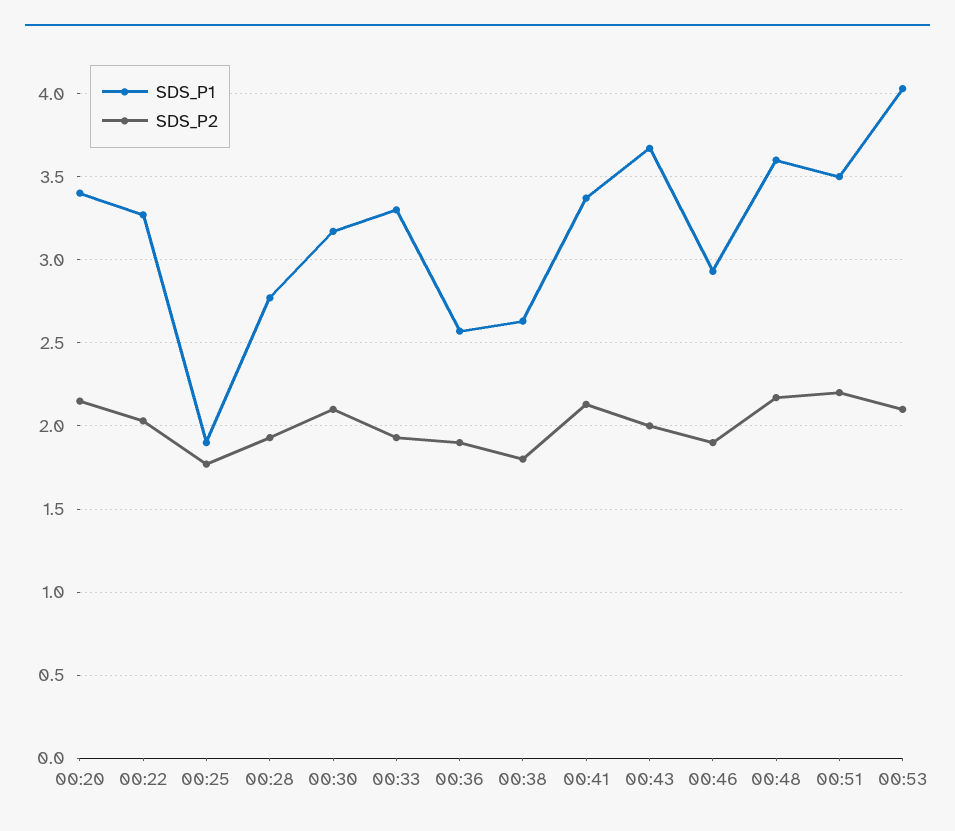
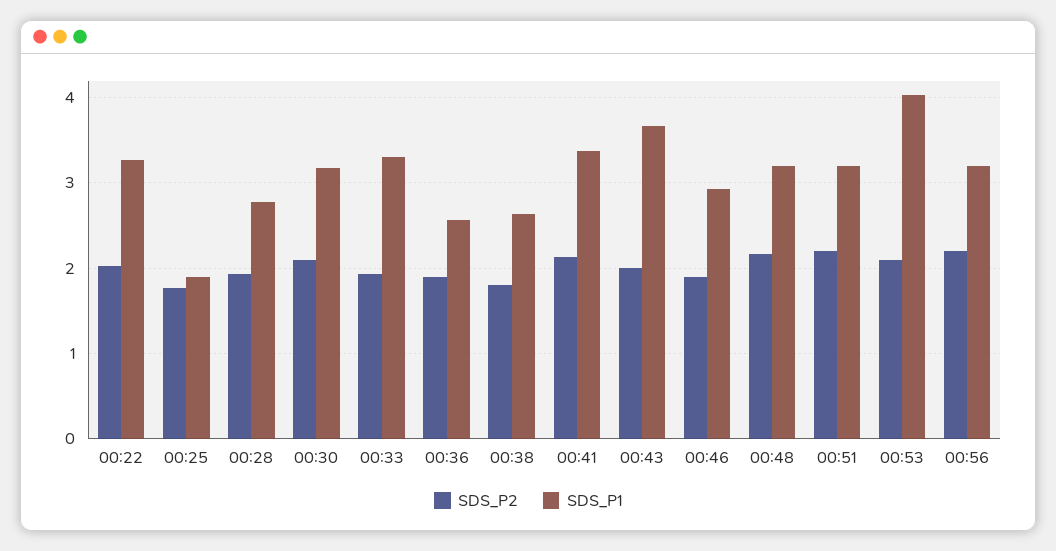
SDS_P1, 00:20: 3.4 -> none
SDS_P2, 00:20: 2.15 -> none
SDS_P1, 00:48: 3.6 -> 3.2
SDS_P1, 00:51: 3.5 -> 3.2
SDS_P2, 00:56: none -> 2.2
SDS_P1, 00:56: none -> 3.2

